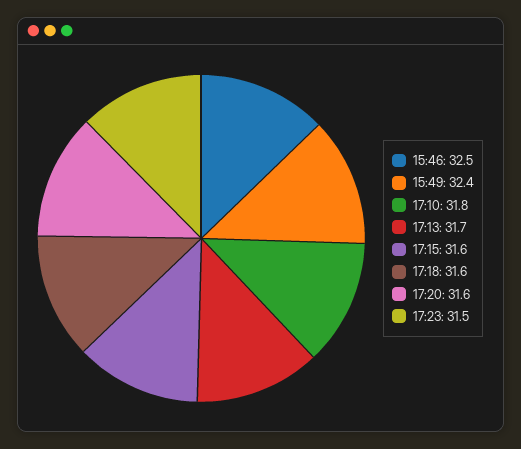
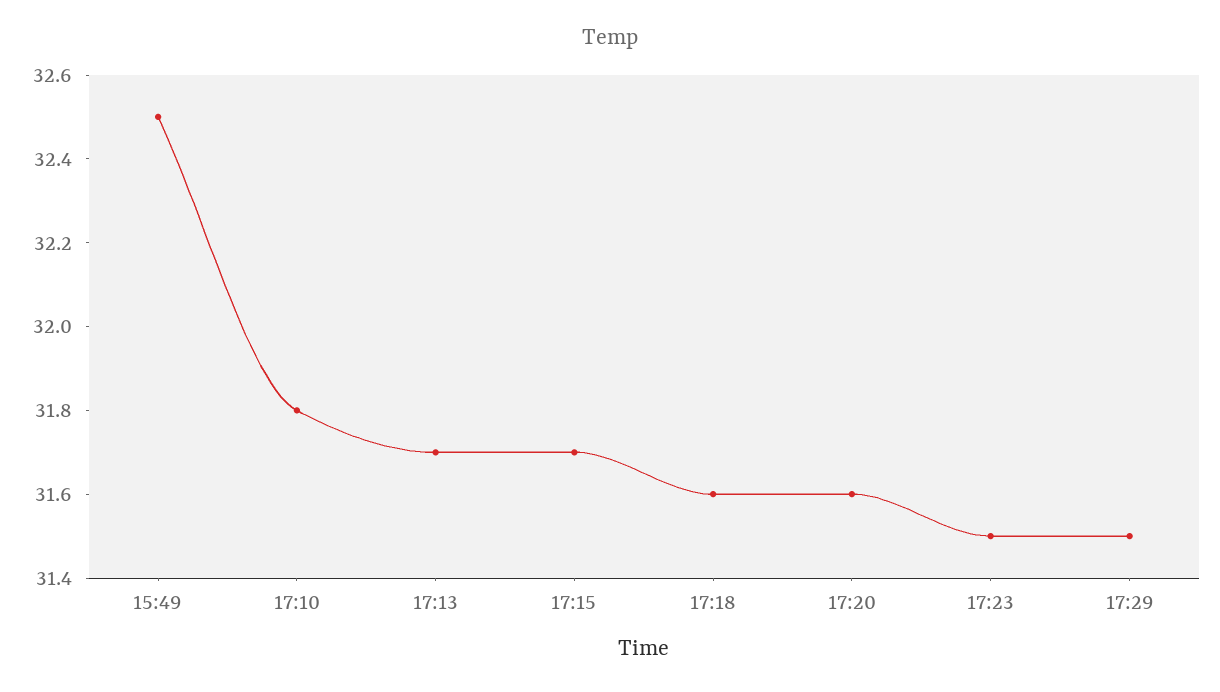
15:46: 32.5 -> none
15:49: 32.4 -> 32.5
17:15: 31.6 -> 31.7
17:29: none -> 31.5

